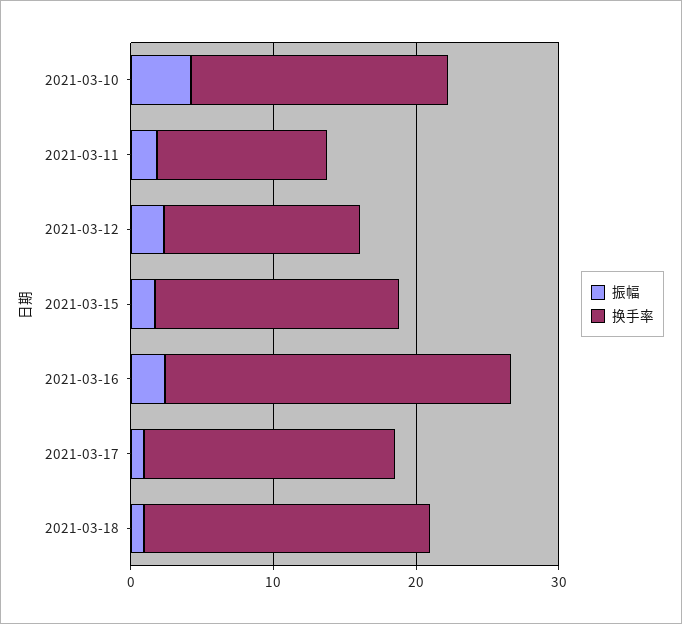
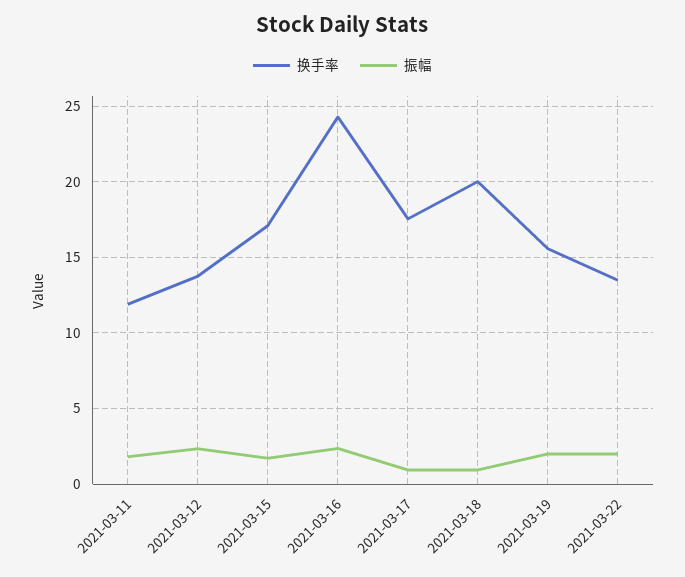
振幅, 2021-03-10: 4 -> none
换手率, 2021-03-10: 18 -> none
换手率, 2021-03-19: none -> 15.5
振幅, 2021-03-19: none -> 2
换手率, 2021-03-22: none -> 13.5
振幅, 2021-03-22: none -> 2

